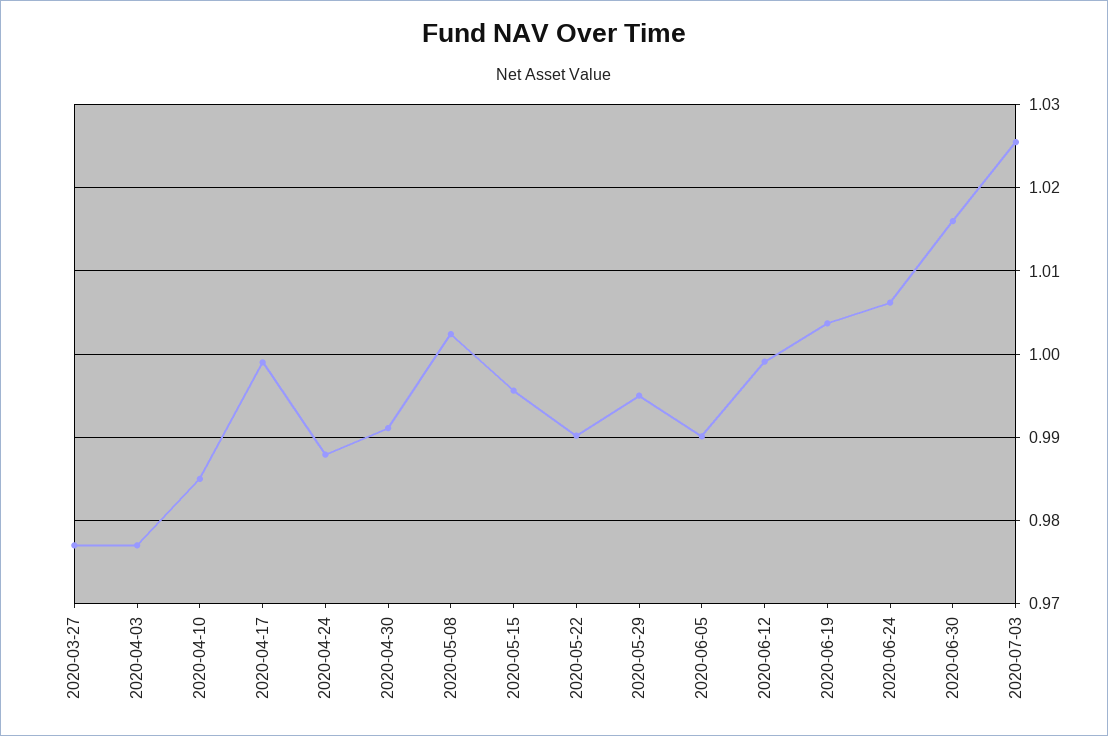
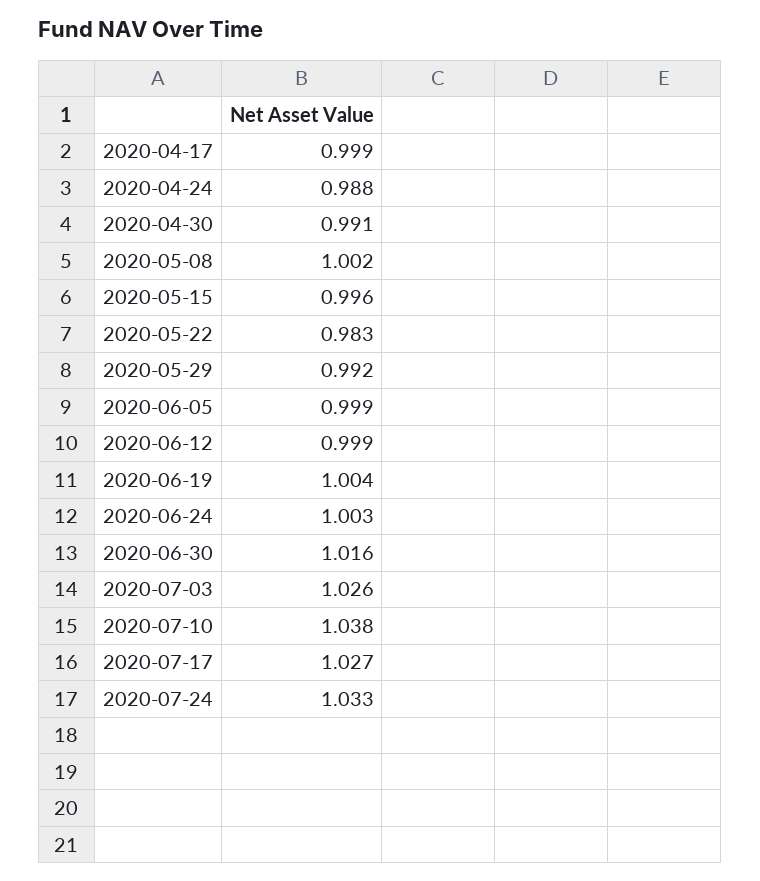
2020-03-27: 0.977 -> none
2020-04-03: 0.977 -> none
2020-04-10: 0.985 -> none
2020-05-22: 0.99 -> 0.983
2020-05-29: 0.995 -> 0.992
2020-06-05: 0.99 -> 0.999
2020-06-24: 1.006 -> 1.003
2020-07-10: none -> 1.038
2020-07-17: none -> 1.027
2020-07-24: none -> 1.033

